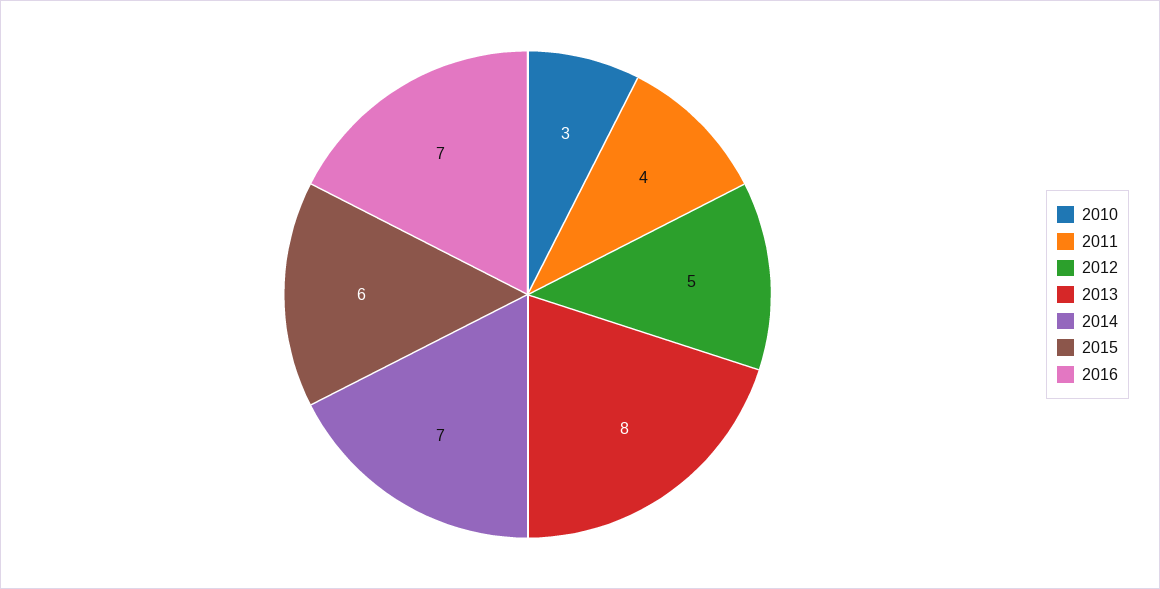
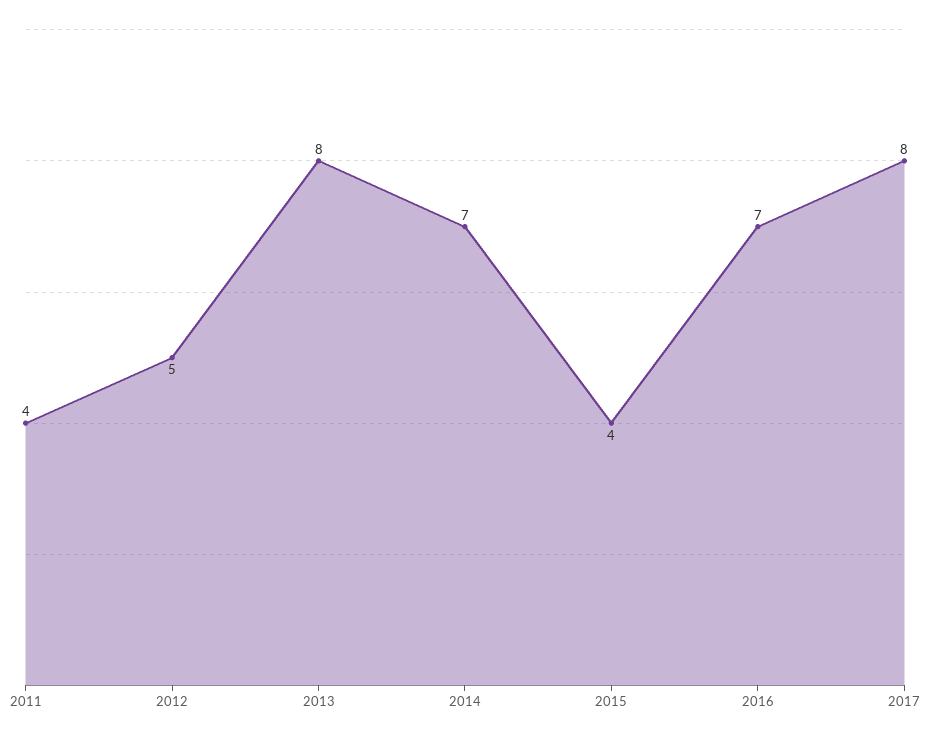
2010: 3 -> none
2015: 6 -> 4
2017: none -> 8

